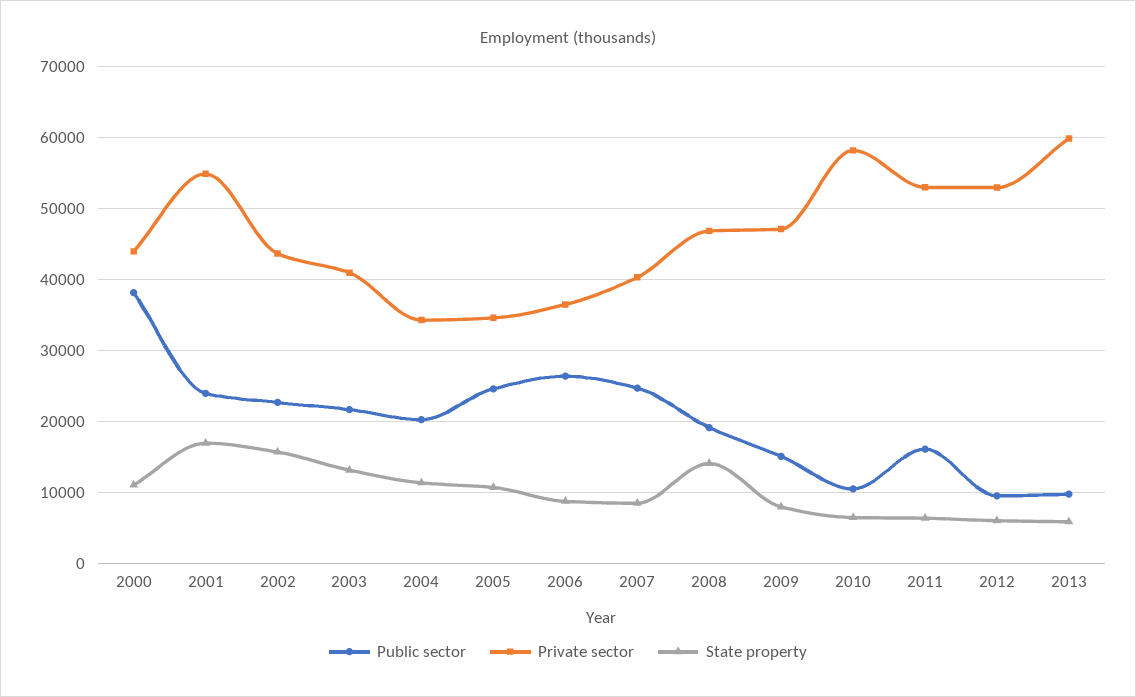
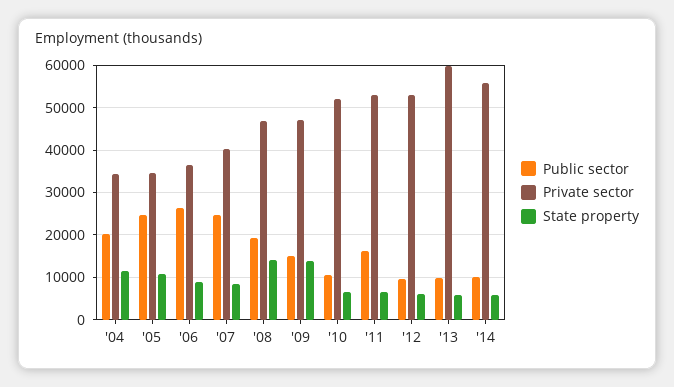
Public sector, 2000: 38000 -> none
Private sector, 2000: 44000 -> none
State property, 2000: 11000 -> none
Public sector, 2001: 24000 -> none
Private sector, 2001: 55000 -> none
State property, 2001: 17000 -> none
Public sector, 2002: 23000 -> none
Private sector, 2002: 44000 -> none
State property, 2002: 16000 -> none
Public sector, 2003: 22000 -> none
Private sector, 2003: 41000 -> none
State property, 2003: 13000 -> none
State property, 2009: 8000 -> 14000
Private sector, 2010: 58000 -> 52000
Public sector, '14: none -> 10000
Private sector, '14: none -> 56000
State property, '14: none -> 6000

